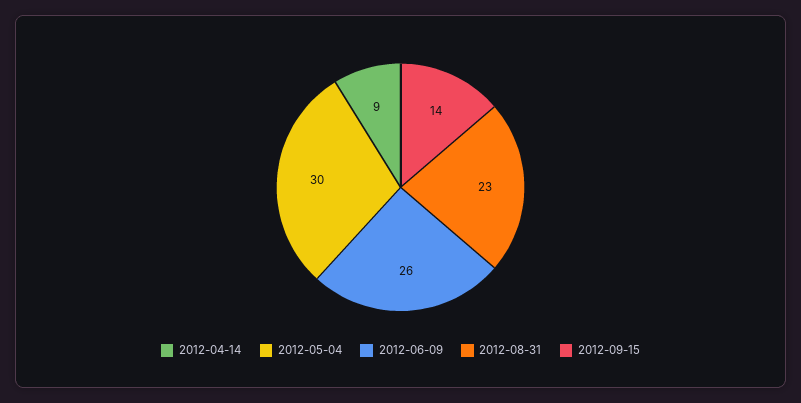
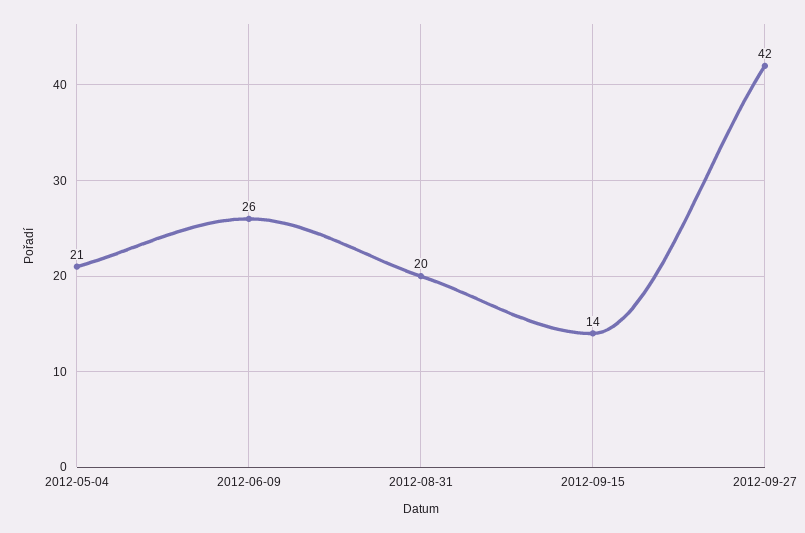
2012-04-14: 9 -> none
2012-05-04: 30 -> 21
2012-08-31: 23 -> 20
2012-09-27: none -> 42

